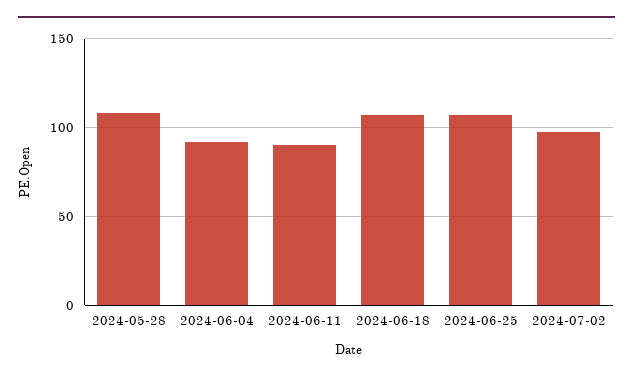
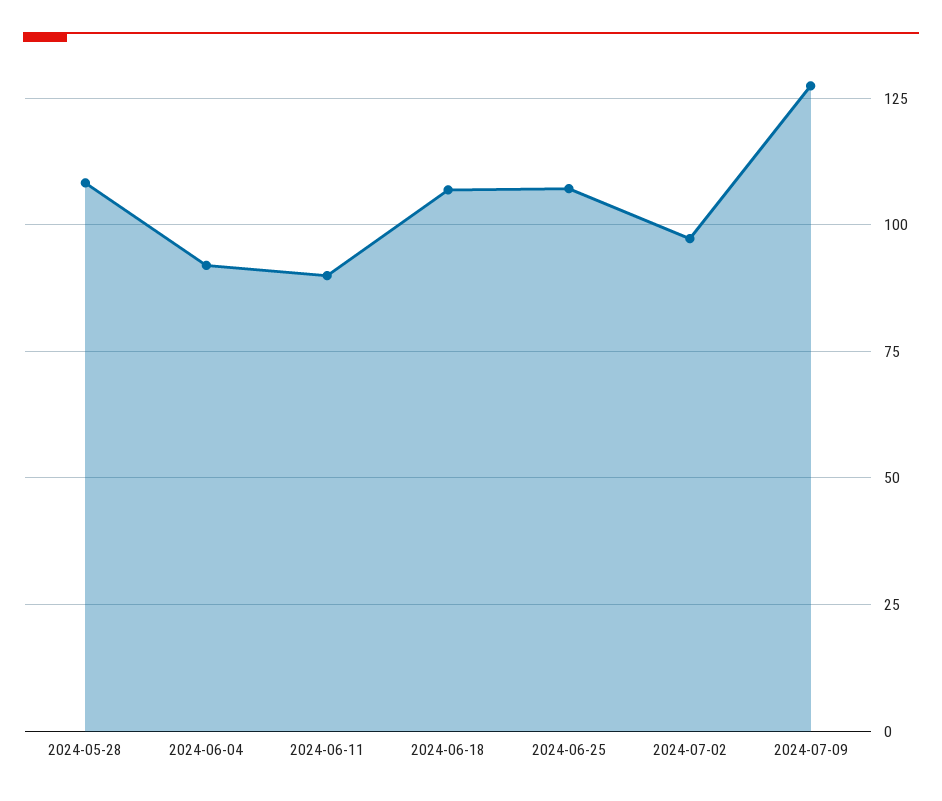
2024-07-09: none -> 127.5

